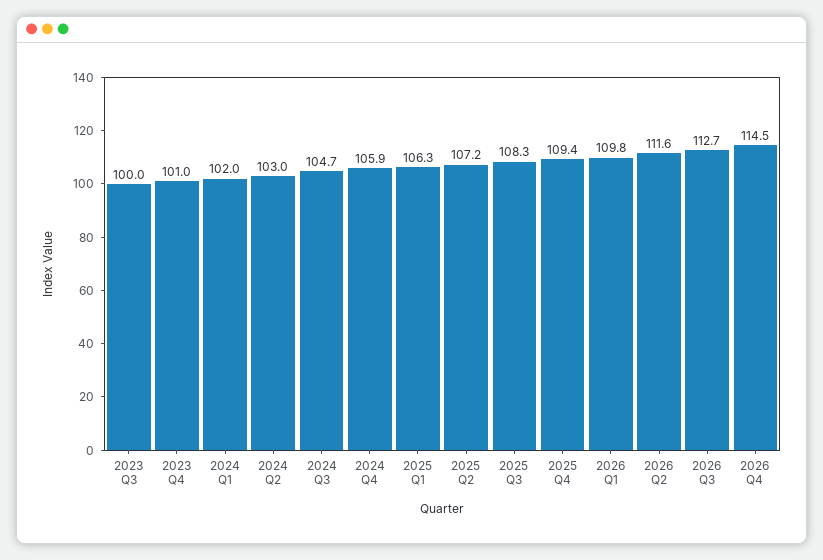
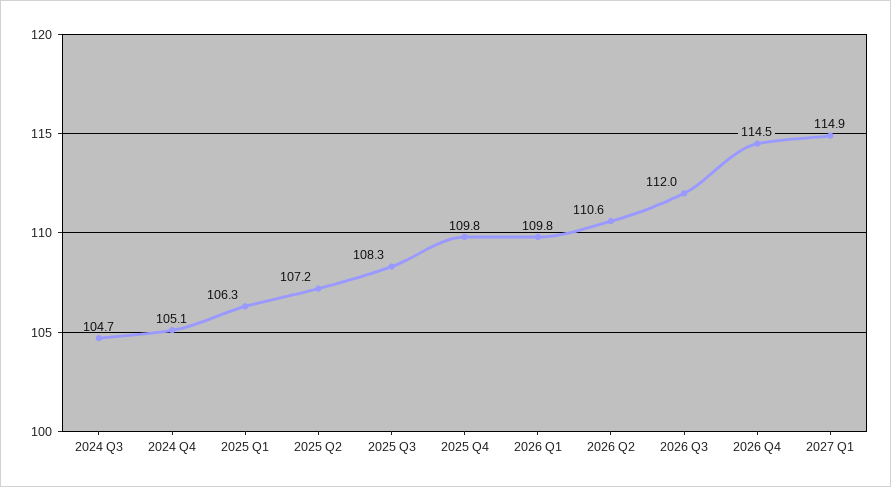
2023 Q3: 100 -> none
2023 Q4: 101 -> none
2024 Q1: 102 -> none
2024 Q2: 103 -> none
2024 Q4: 105.9 -> 105.1
2025 Q4: 109.4 -> 109.8
2026 Q2: 111.6 -> 110.6
2026 Q3: 112.7 -> 112
2027 Q1: none -> 114.9

